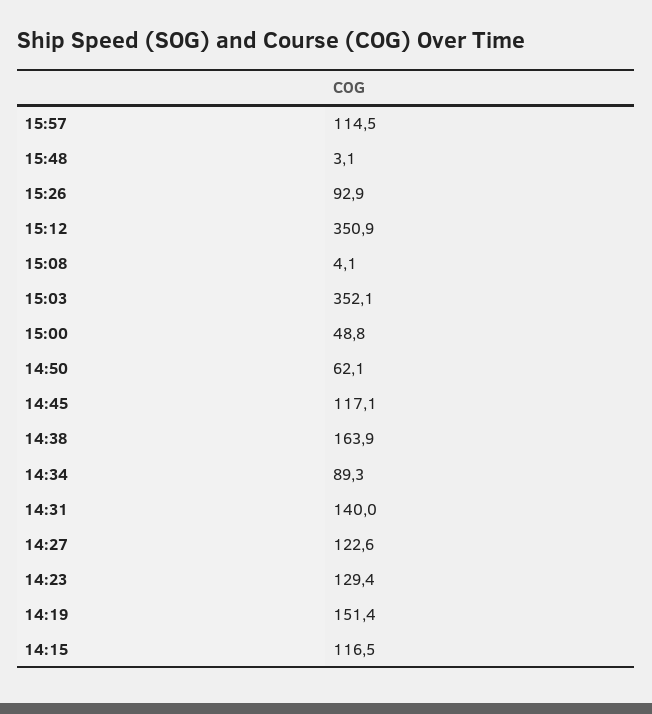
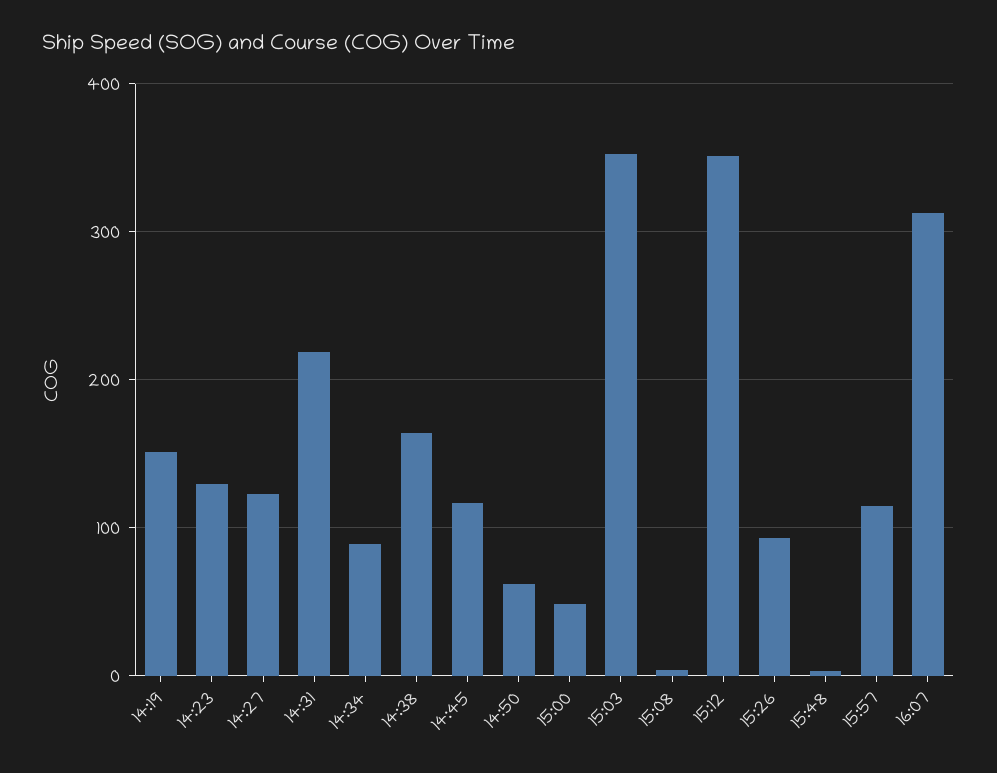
14:31: 140 -> 220
14:15: 116.5 -> none
16:07: none -> 310

